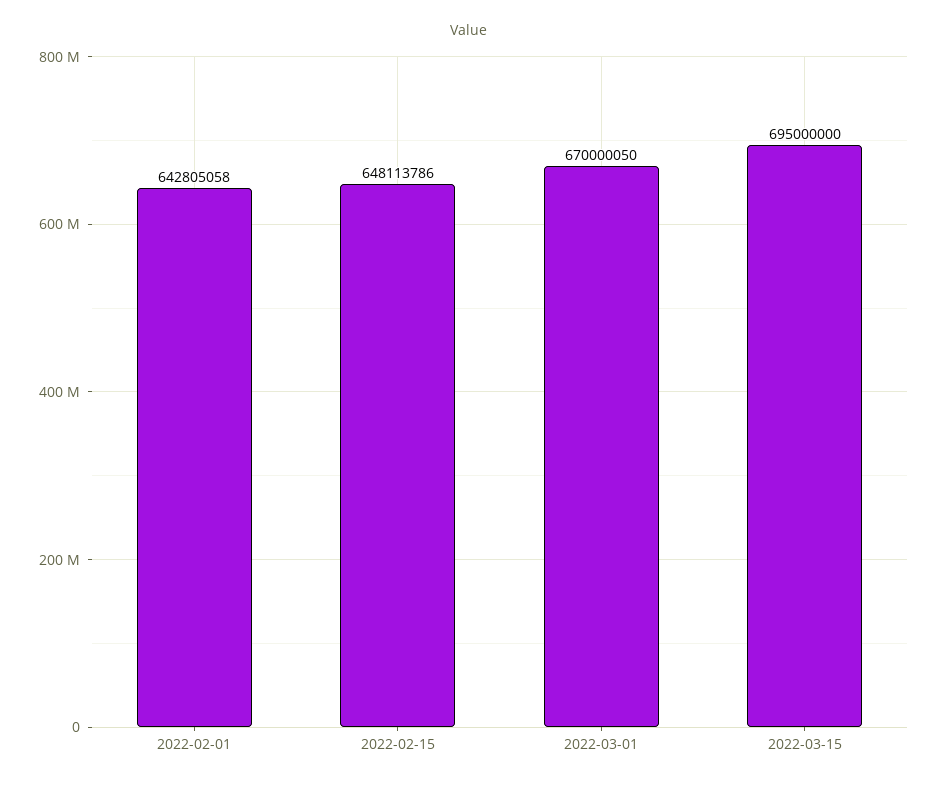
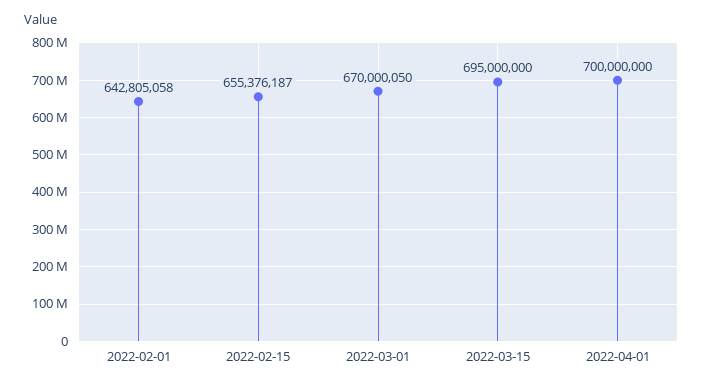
2022-02-15: 648113786 -> 655376187
2022-04-01: none -> 700000000

